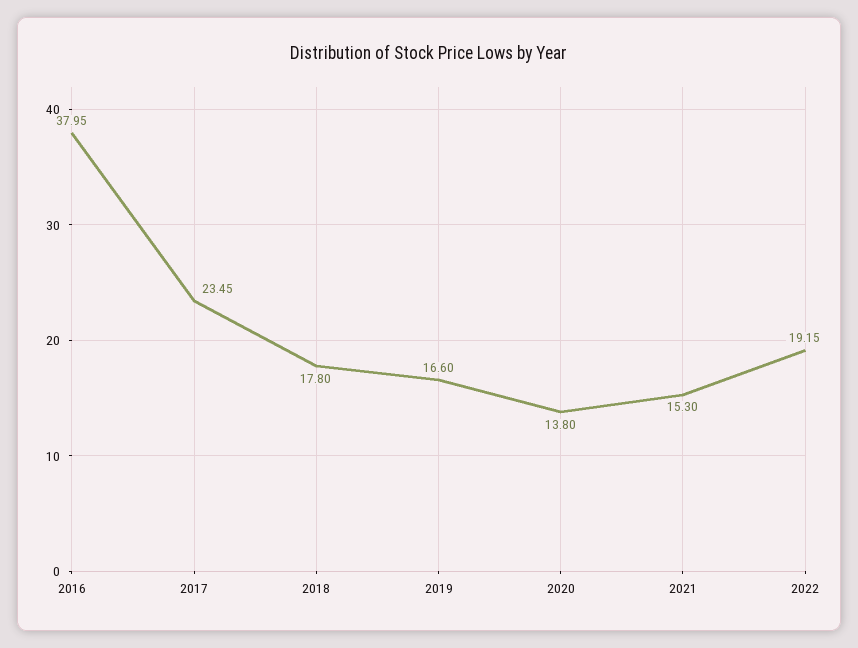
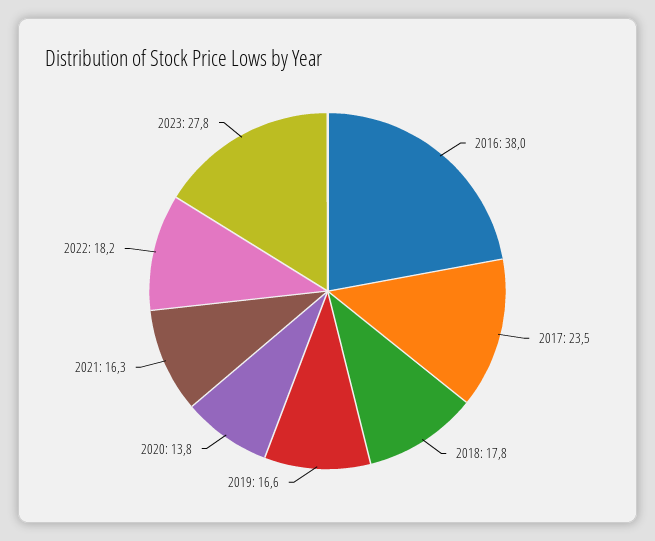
2021: 15.3 -> 16.3
2022: 19.15 -> 18.2
2023: none -> 27.8

